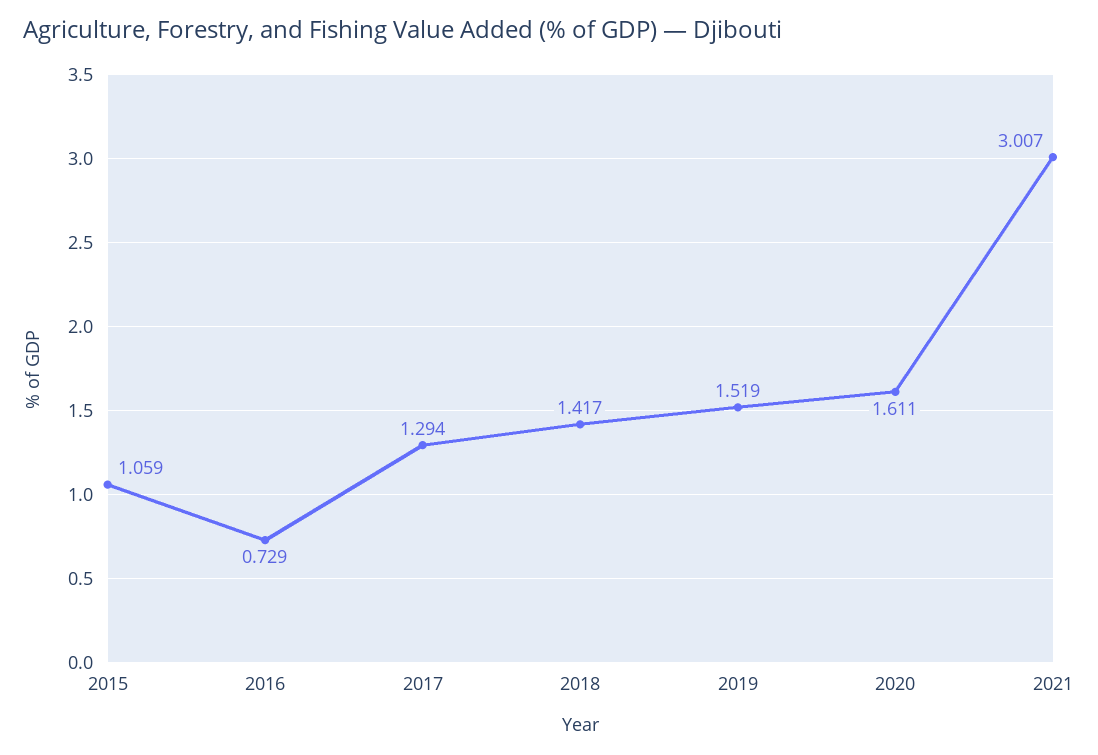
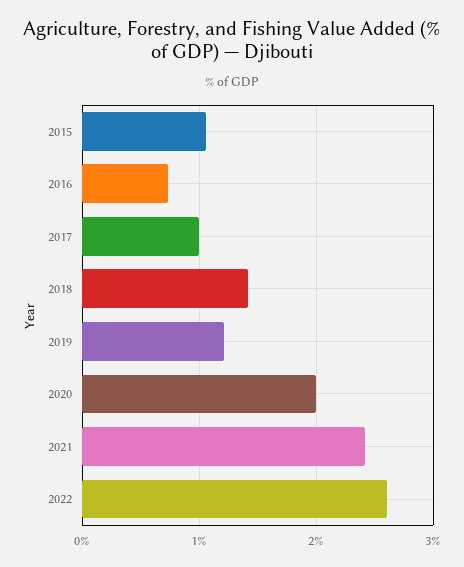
2017: 1.294 -> 1
2019: 1.519 -> 1.2
2020: 1.611 -> 2
2021: 3.007 -> 2.4
2022: none -> 2.6

